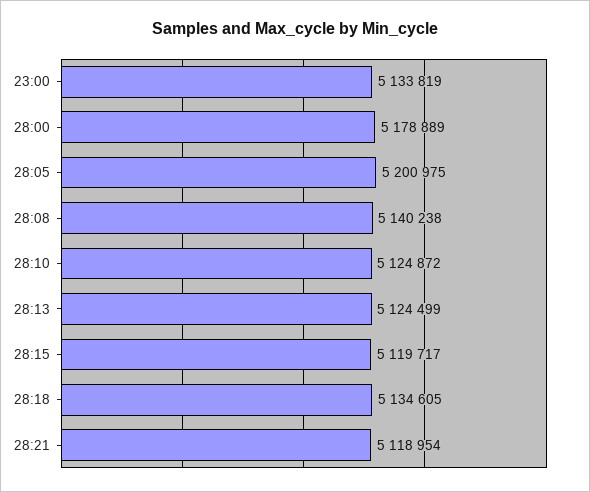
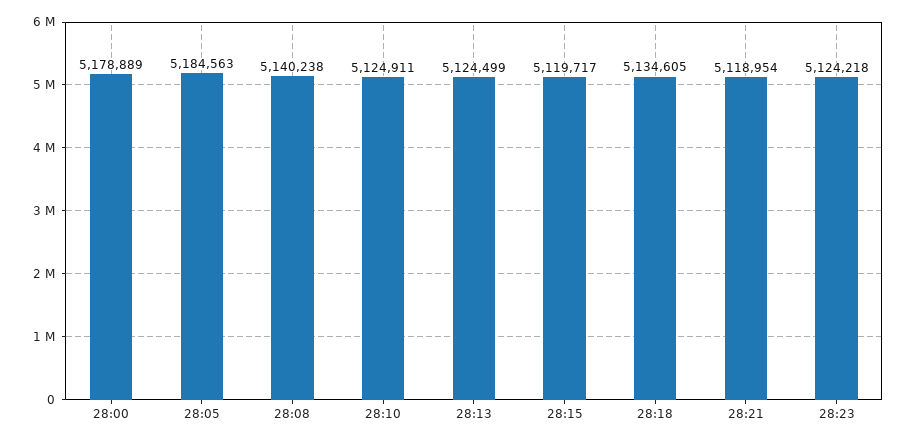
23:00: 5133819 -> none
28:05: 5200975 -> 5184563
28:10: 5124872 -> 5124911
28:23: none -> 5124218

